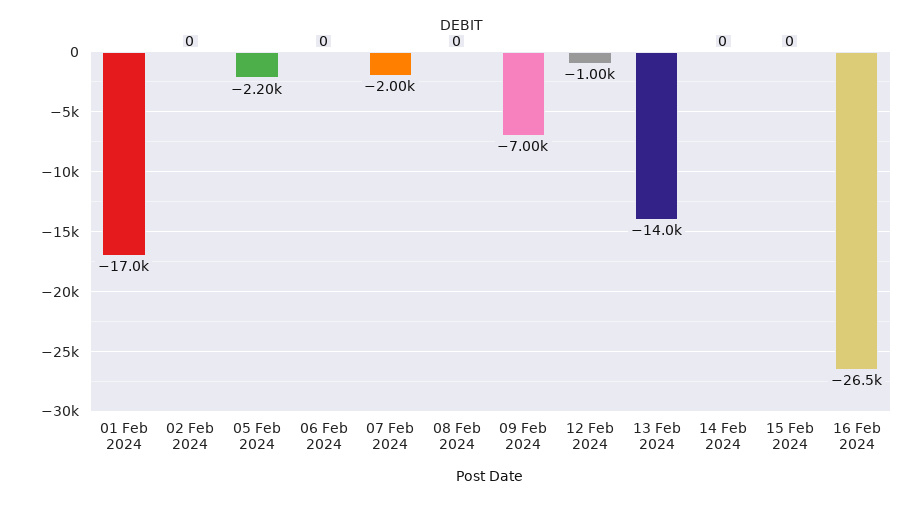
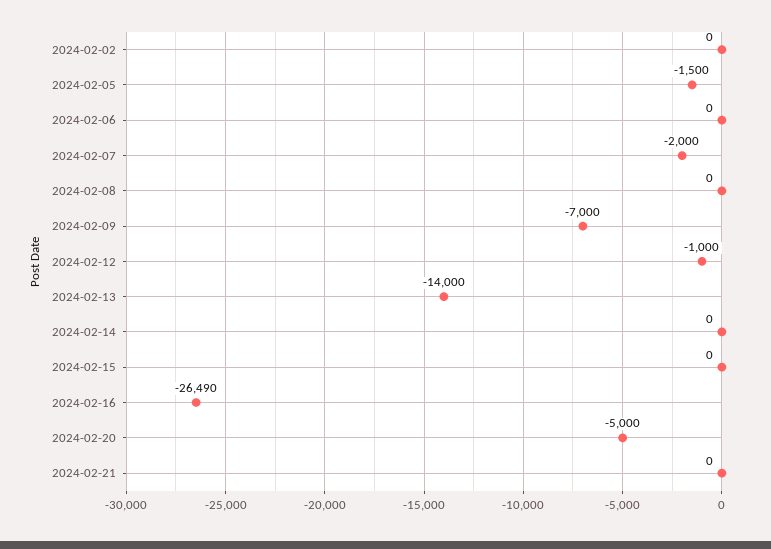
01 Feb 2024: -17000 -> none
05 Feb 2024: -2200 -> -1500
2024-02-20: none -> -5000
2024-02-21: none -> 0

